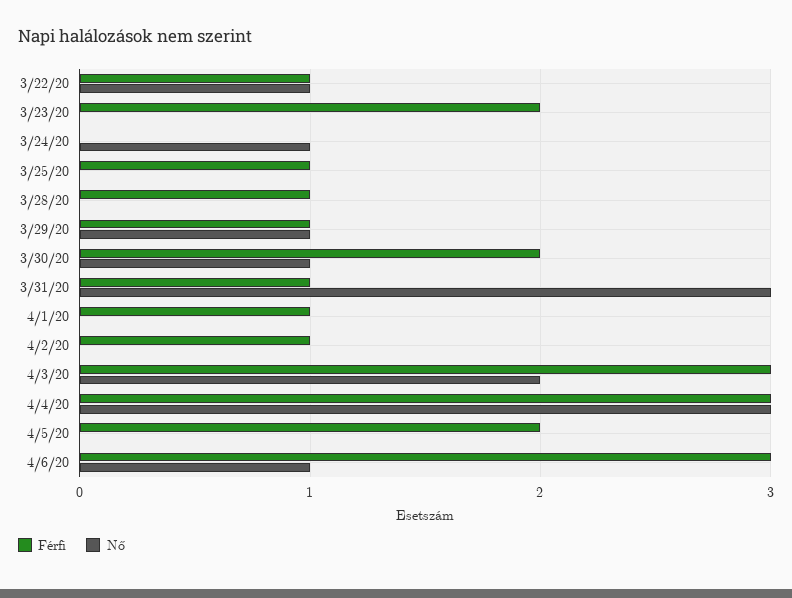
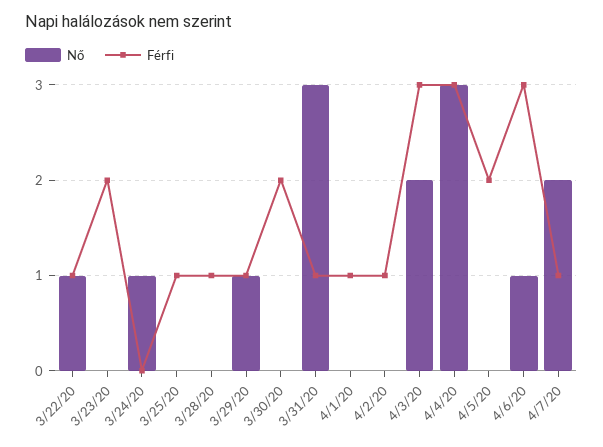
Nő, 3/30/20: 1 -> 0
Nő, 4/7/20: none -> 2
Férfi, 4/7/20: none -> 1

